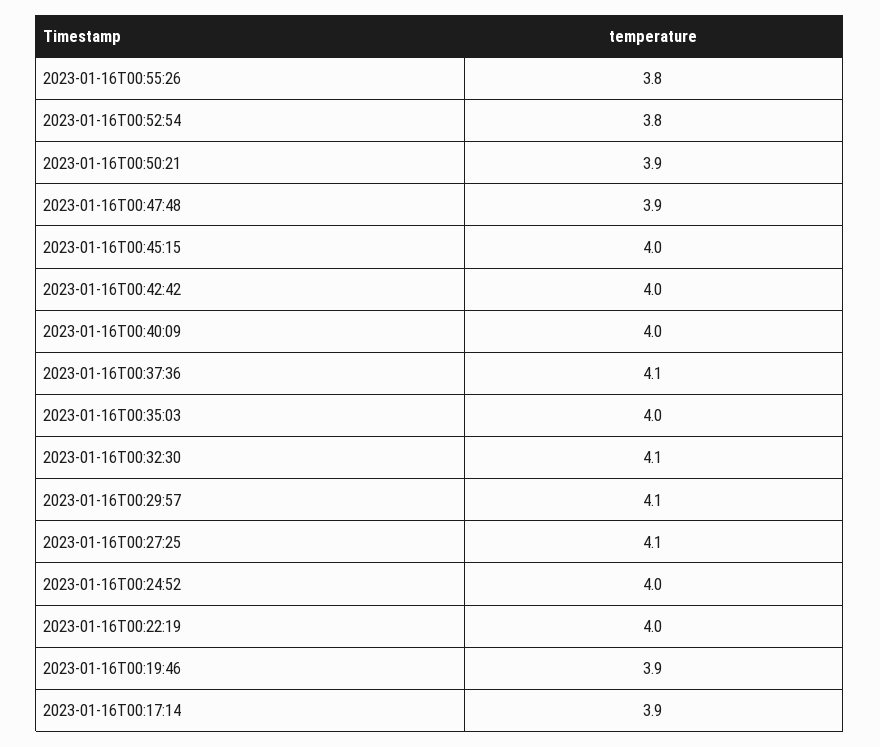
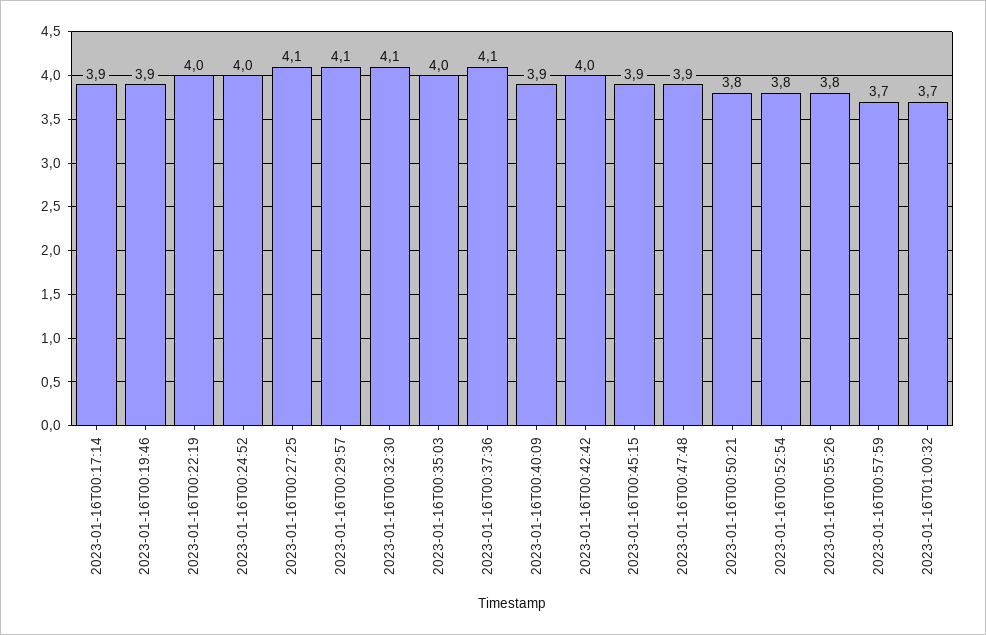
2023-01-16T00:50:21: 3.9 -> 3.8
2023-01-16T00:45:15: 4 -> 3.9
2023-01-16T00:40:09: 4 -> 3.9
2023-01-16T00:57:59: none -> 3.7
2023-01-16T01:00:32: none -> 3.7

